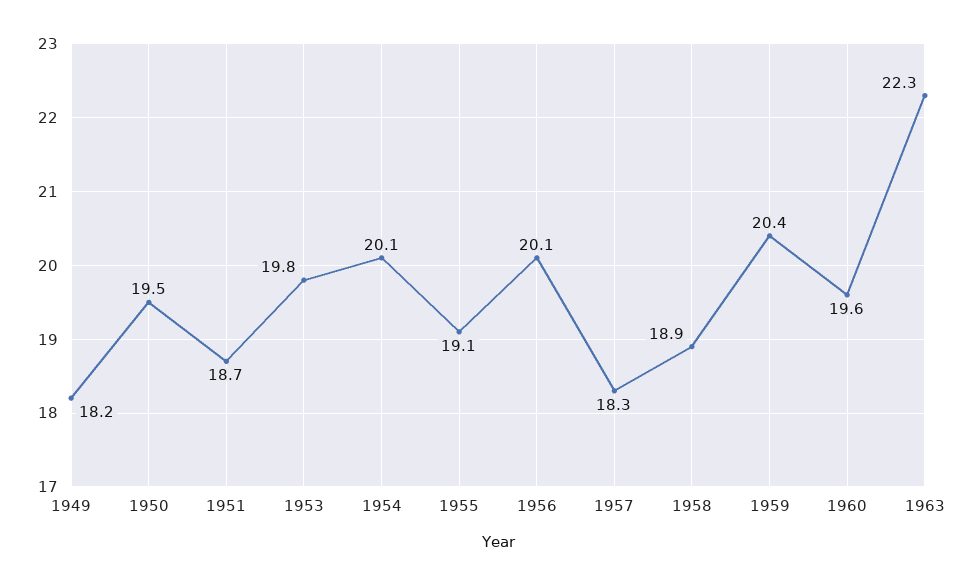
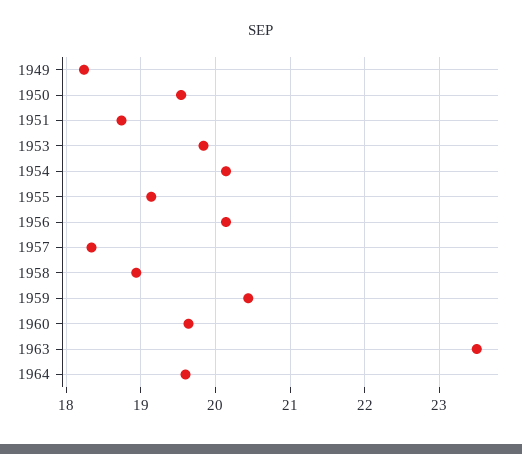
1963: 22.3 -> 23.5
1964: none -> 19.6

